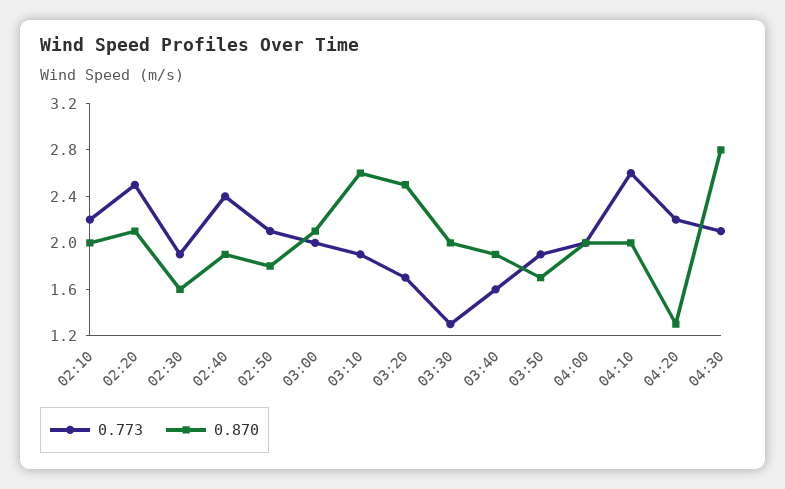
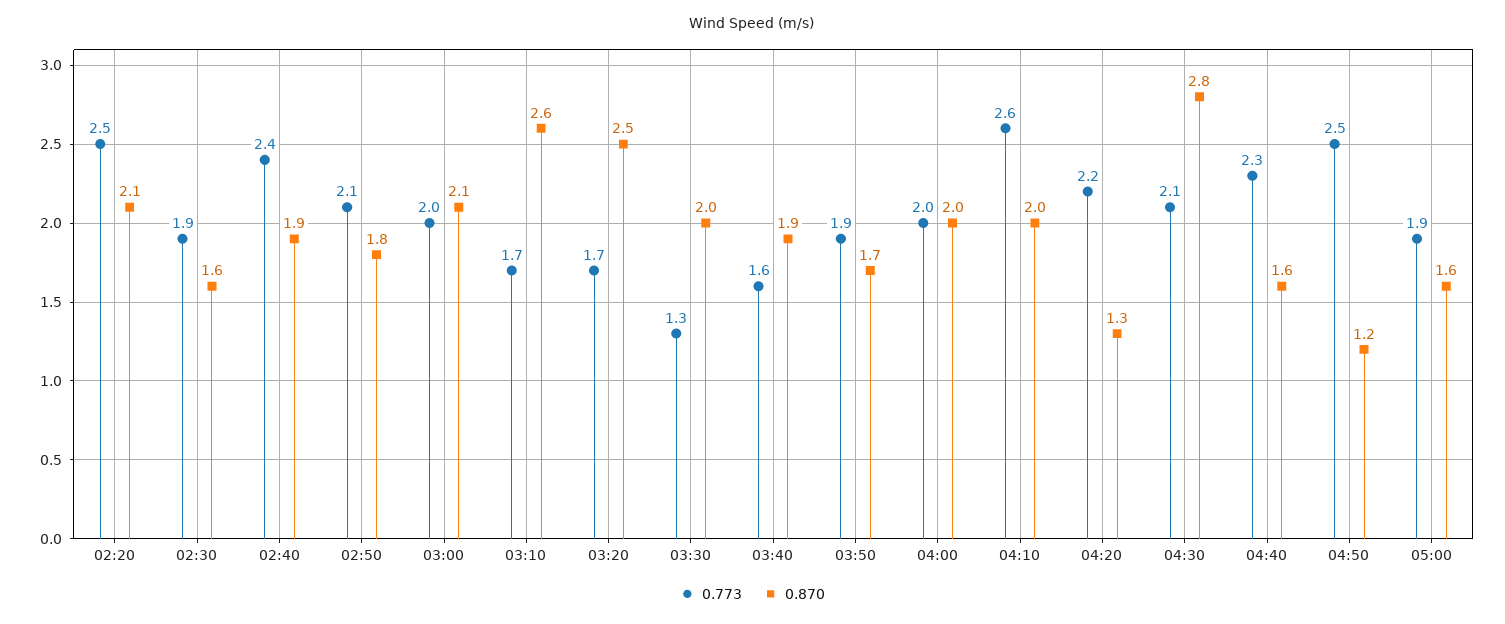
0.773, 02:10: 2.2 -> none
0.870, 02:10: 2 -> none
0.773, 03:10: 1.9 -> 1.7
0.773, 04:40: none -> 2.3
0.870, 04:40: none -> 1.6
0.773, 04:50: none -> 2.5
0.870, 04:50: none -> 1.2
0.773, 05:00: none -> 1.9
0.870, 05:00: none -> 1.6

